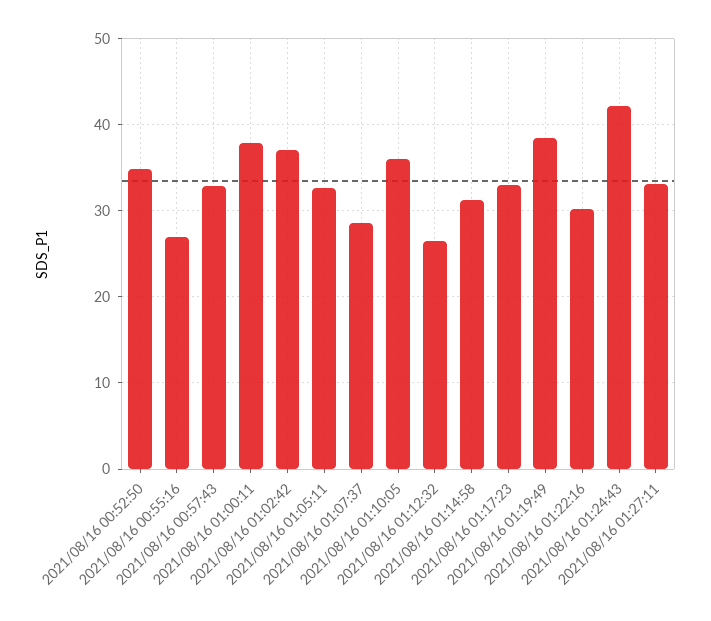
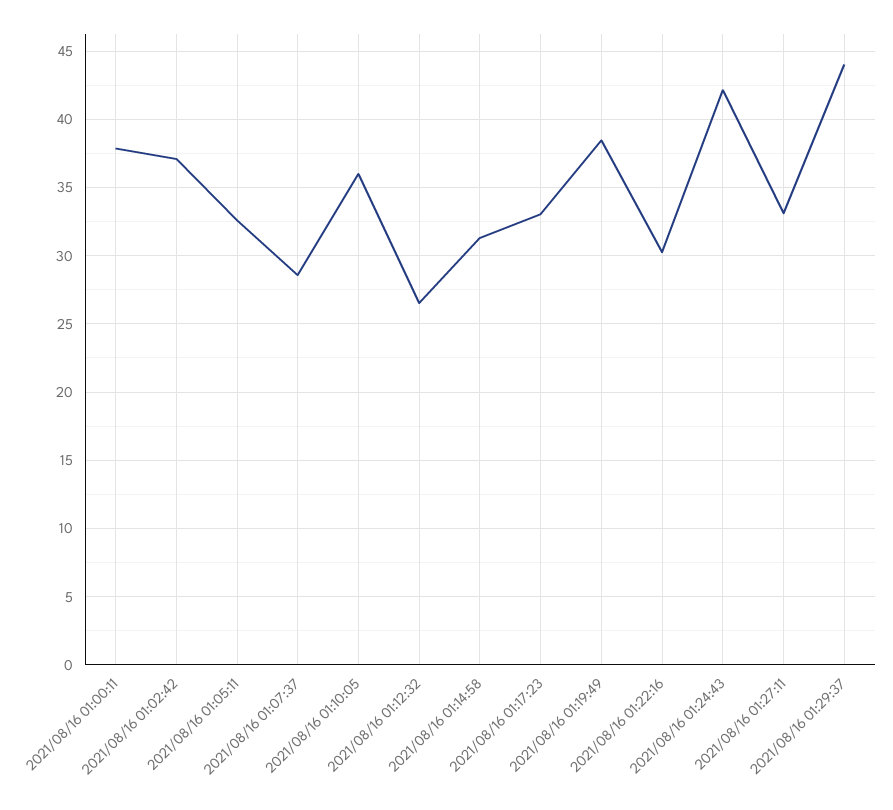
2021/08/16 00:52:50: 35 -> none
2021/08/16 00:55:16: 27 -> none
2021/08/16 00:57:43: 33 -> none
2021/08/16 01:29:37: none -> 44

